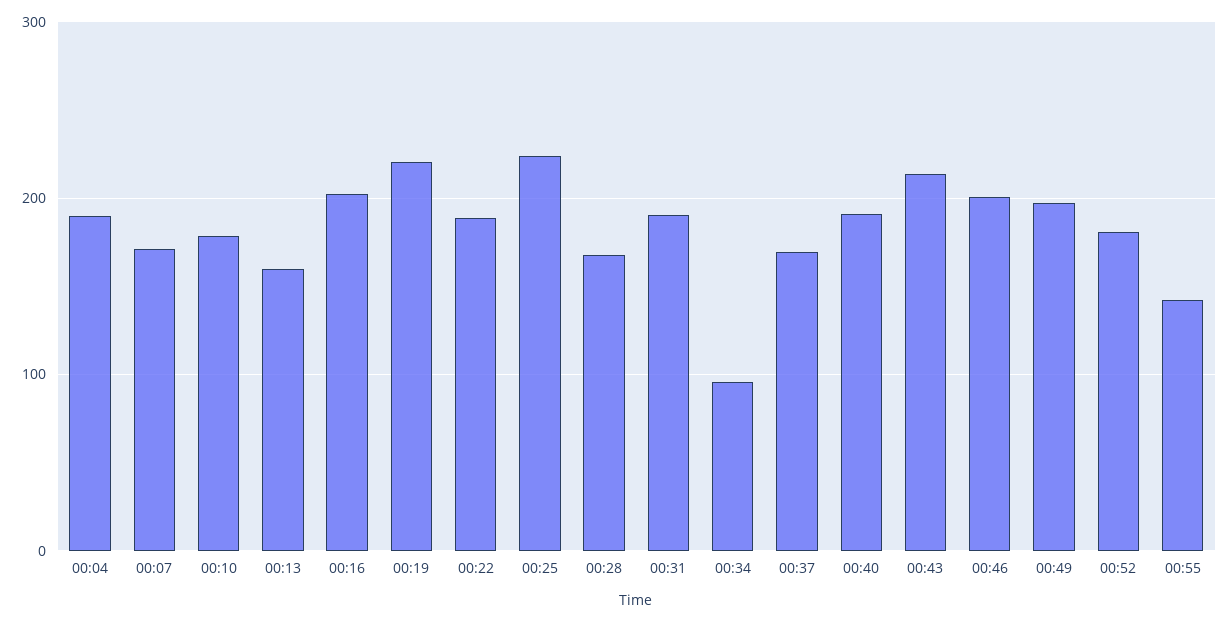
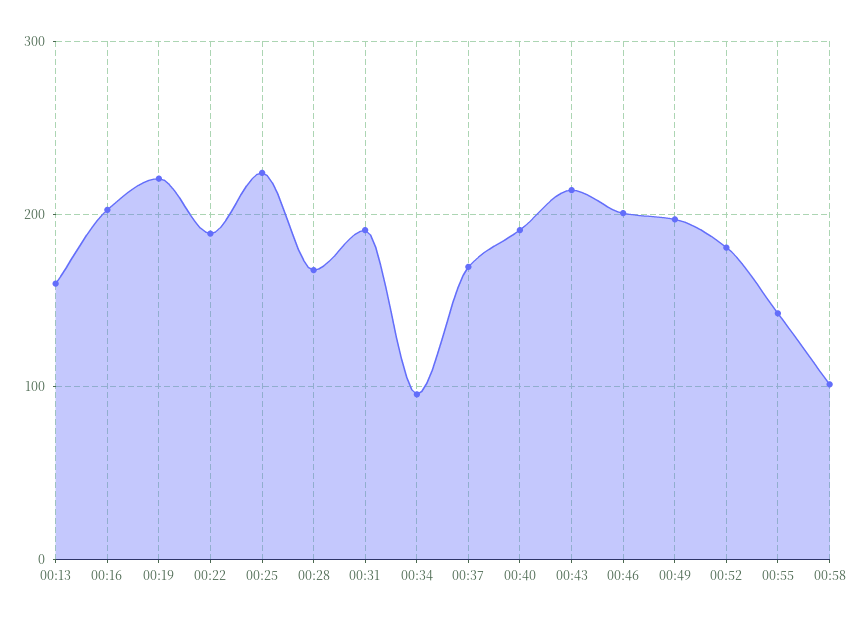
00:04: 190 -> none
00:07: 170 -> none
00:10: 180 -> none
00:58: none -> 100

